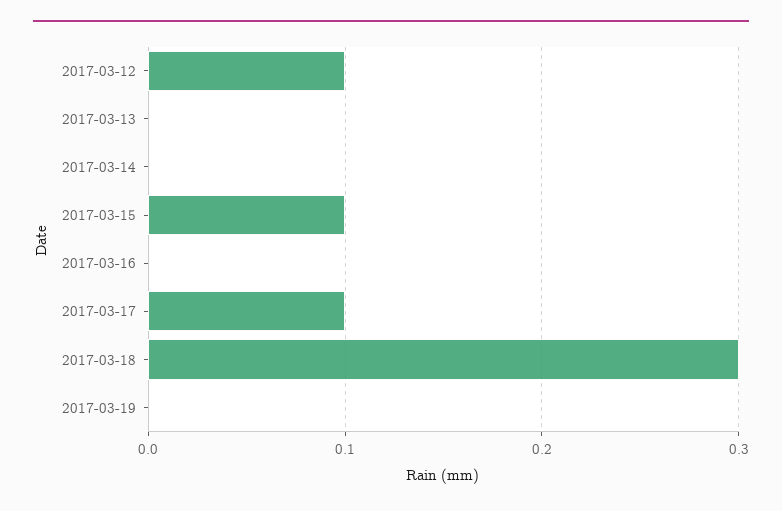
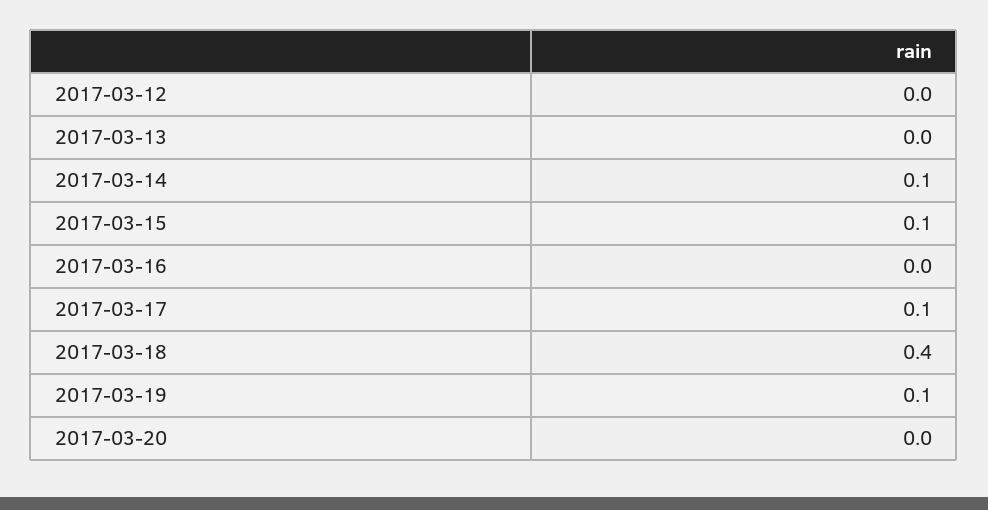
2017-03-12: 0.1 -> 0
2017-03-14: 0 -> 0.1
2017-03-18: 0.3 -> 0.4
2017-03-19: 0 -> 0.1
2017-03-20: none -> 0

